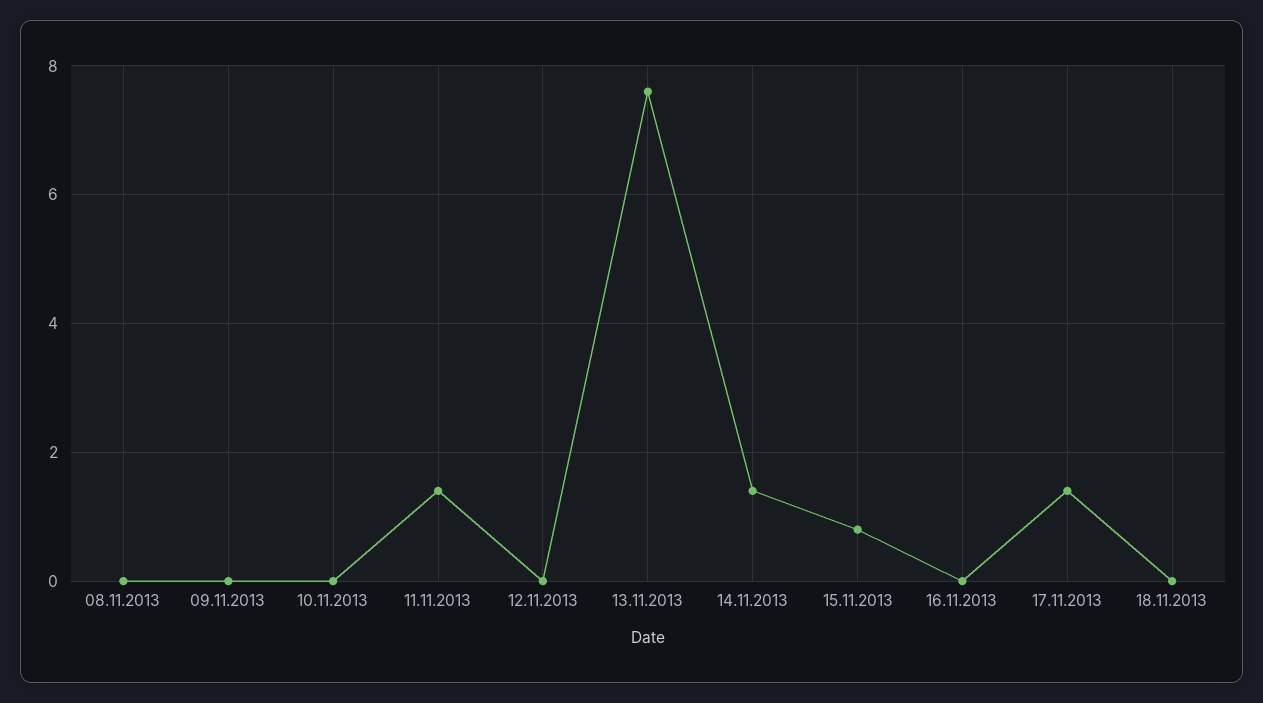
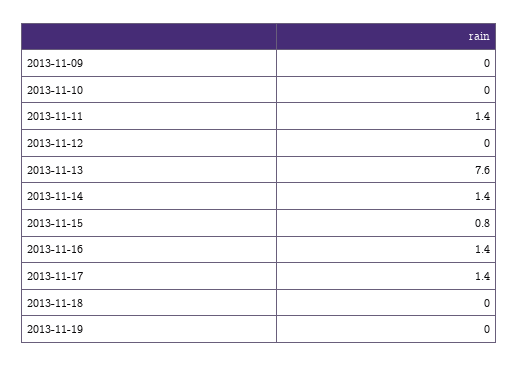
08.11.2013: 0 -> none
16.11.2013: 0 -> 1.4
2013-11-19: none -> 0

